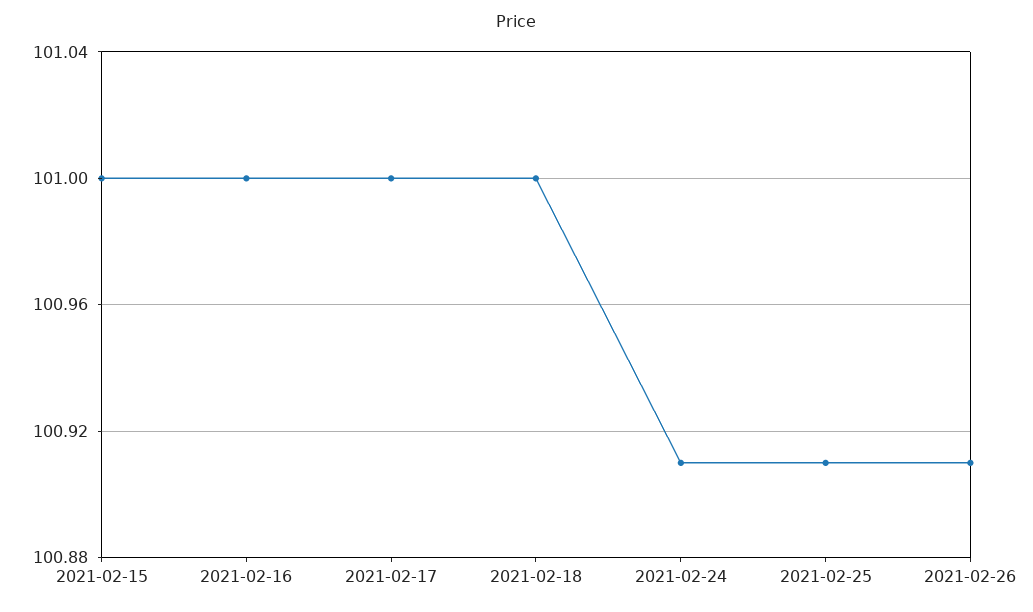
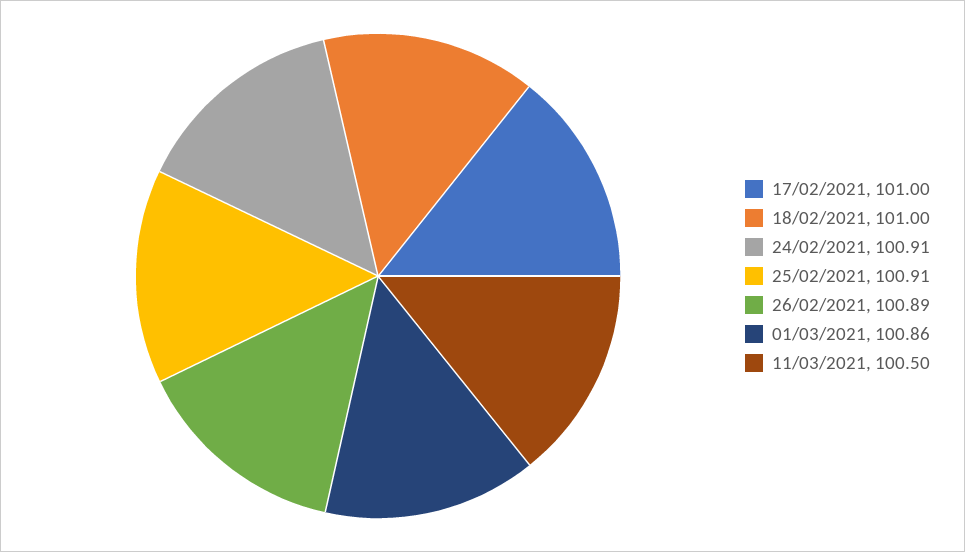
2021-02-15: 101 -> none
2021-02-16: 101 -> none
2021-02-26: 100.91 -> 100.89
01/03/2021: none -> 100.86
11/03/2021: none -> 100.5

